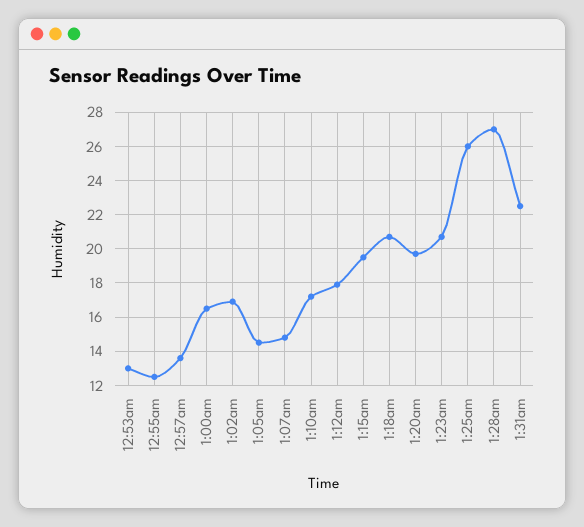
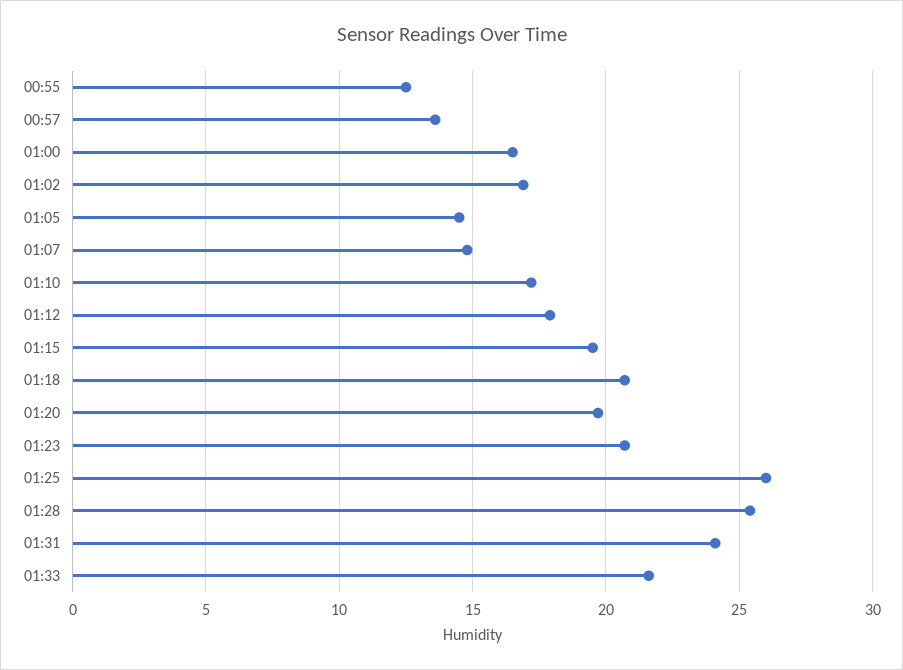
12:53am: 13 -> none
1:28am: 27 -> 25.5
1:31am: 22.5 -> 24
01:33: none -> 21.5

